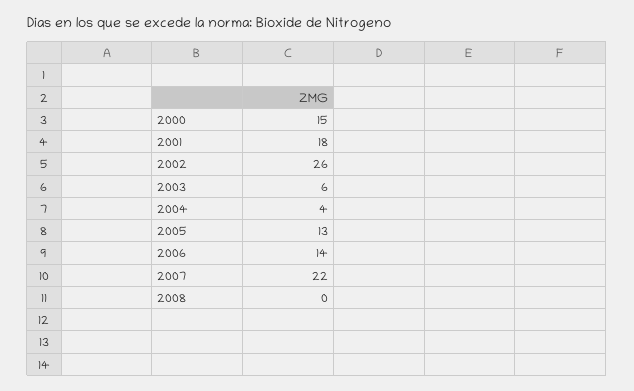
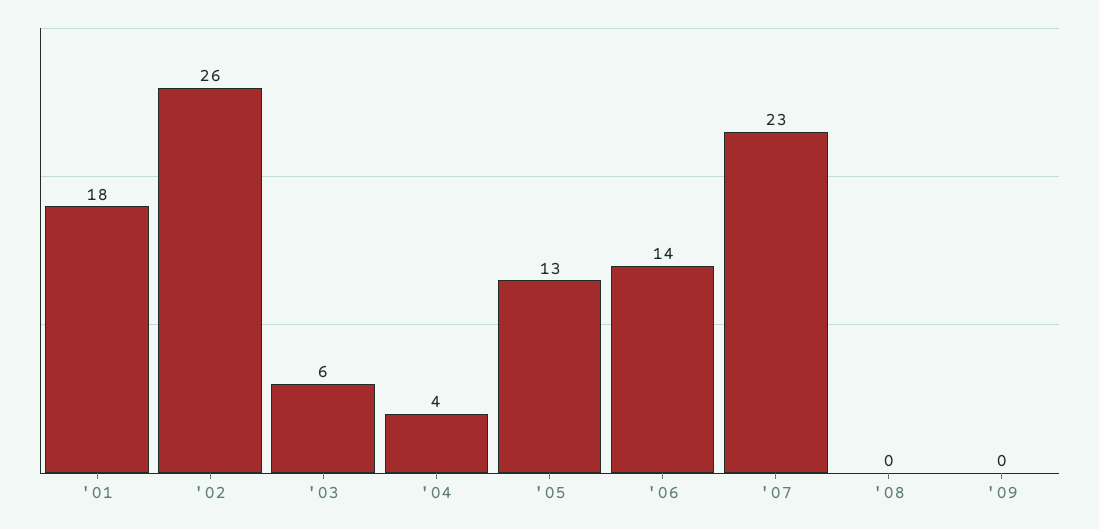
2000: 15 -> none
2007: 22 -> 23
'09: none -> 0

